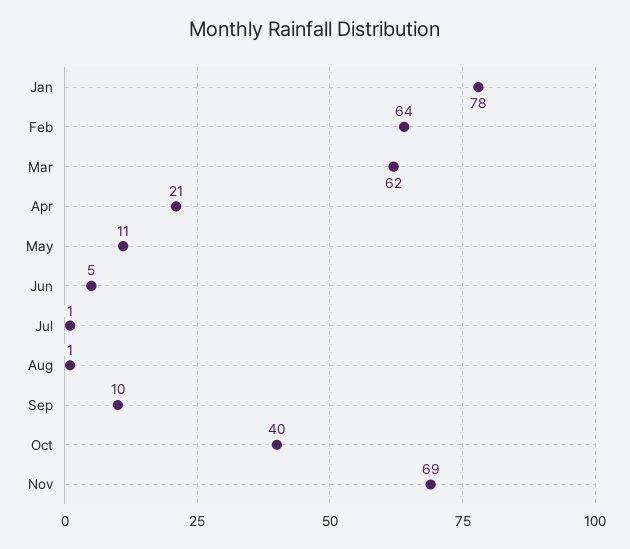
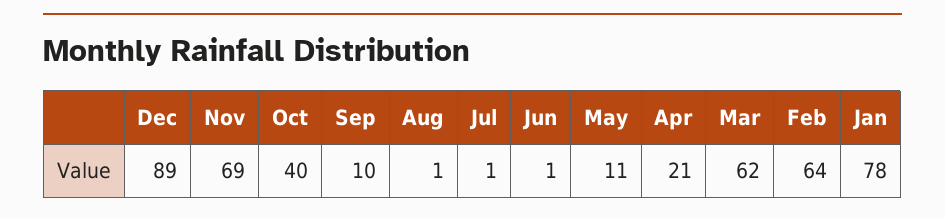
Jun: 5 -> 1
Dec: none -> 89

